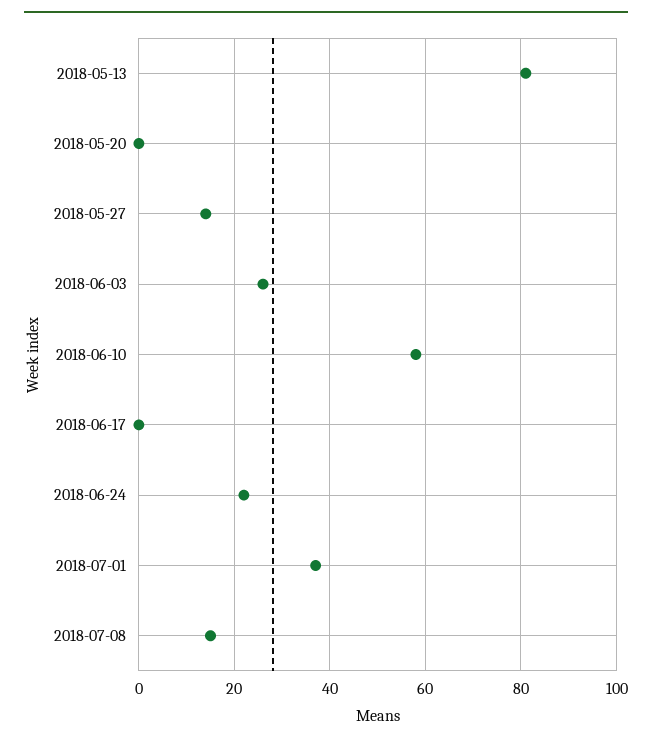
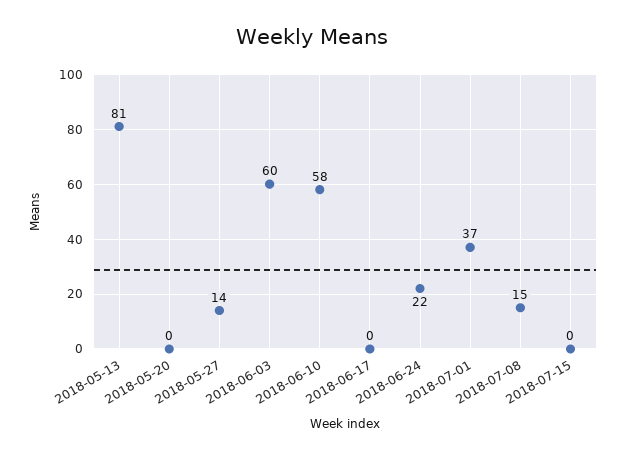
2018-06-03: 25 -> 60
2018-07-15: none -> 0

